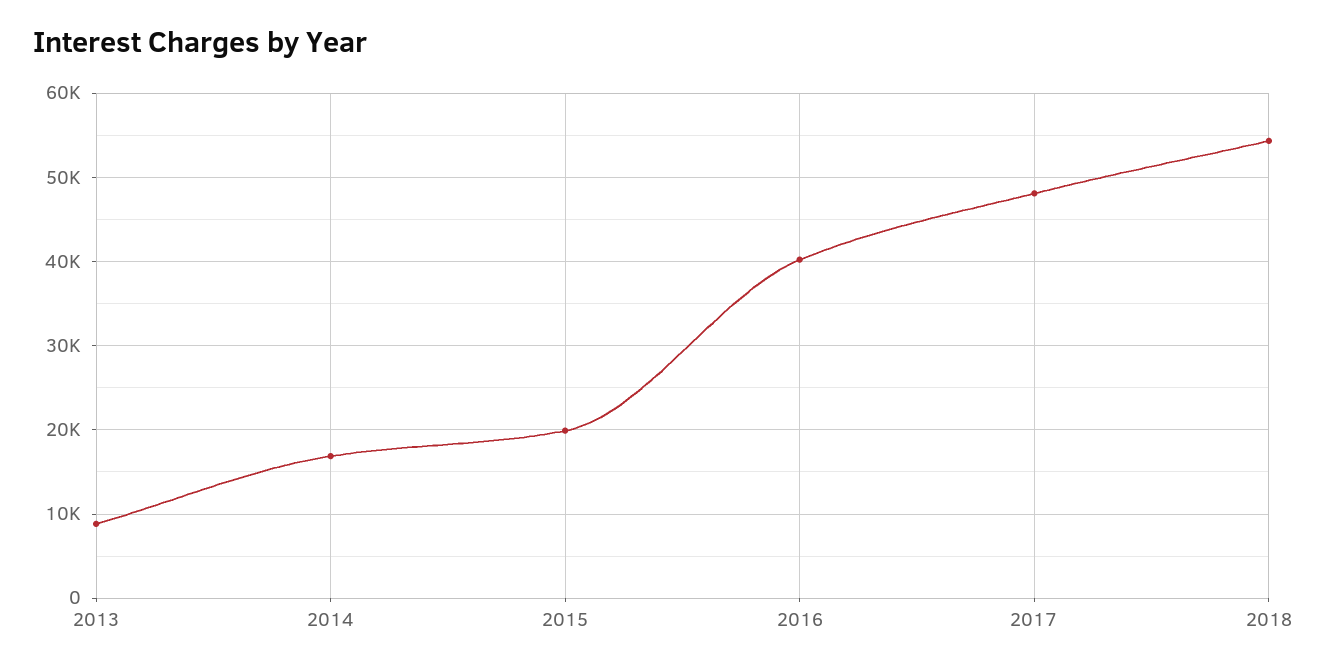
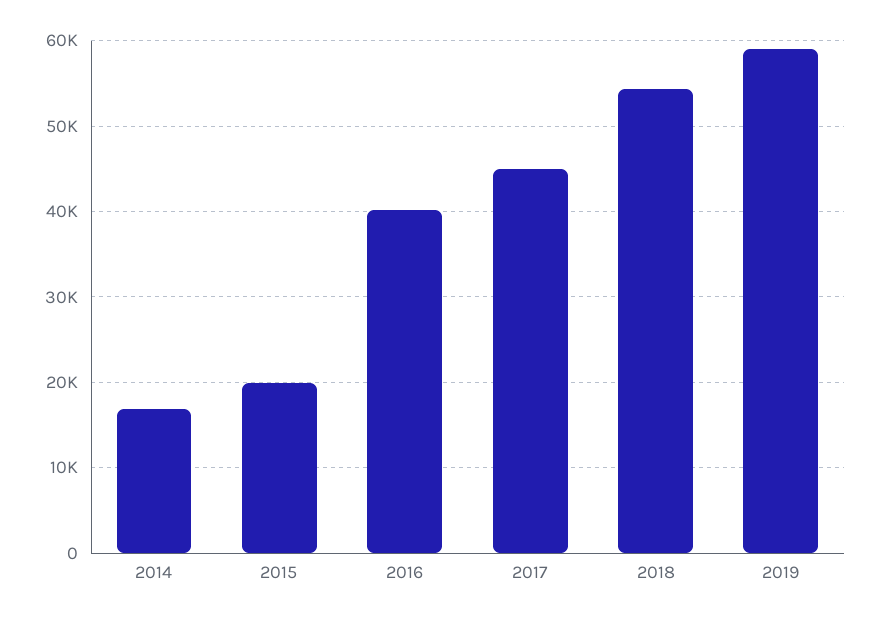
2013: 9000 -> none
2017: 48000 -> 45000
2019: none -> 59000

